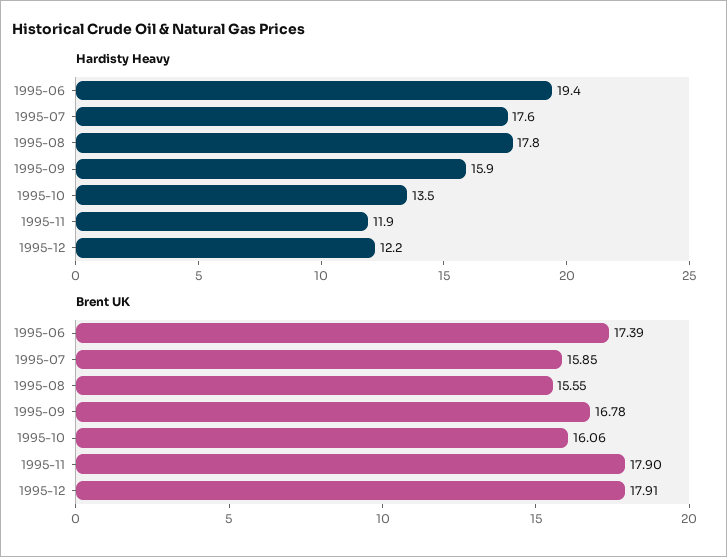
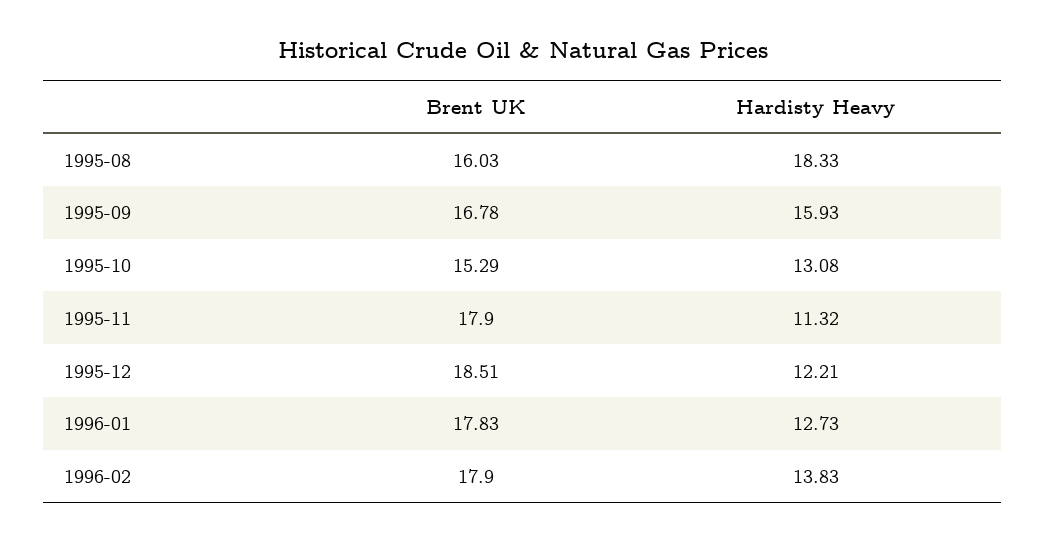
Hardisty Heavy, 1995-06: 19.4 -> none
Hardisty Heavy, 1995-07: 17.6 -> none
Hardisty Heavy, 1995-08: 17.8 -> 18.33
Hardisty Heavy, 1995-10: 13.5 -> 13.08
Hardisty Heavy, 1995-11: 11.9 -> 11.32
Brent UK, 1995-06: 17.39 -> none
Brent UK, 1995-07: 15.85 -> none
Brent UK, 1995-08: 15.55 -> 16.03
Brent UK, 1995-10: 16.06 -> 15.29
Brent UK, 1995-12: 17.91 -> 18.51
Brent UK, 1996-01: none -> 17.83
Hardisty Heavy, 1996-01: none -> 12.73
Brent UK, 1996-02: none -> 17.9
Hardisty Heavy, 1996-02: none -> 13.83

